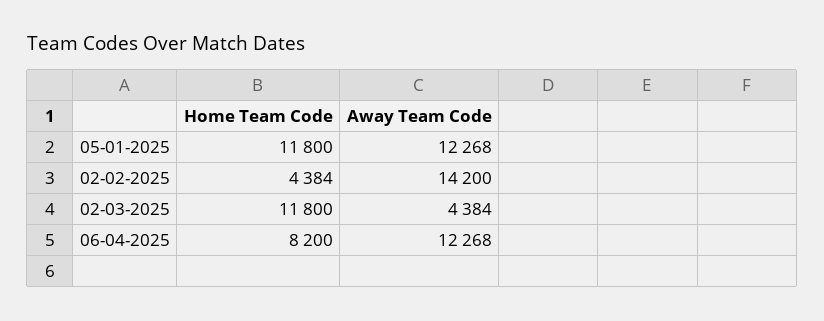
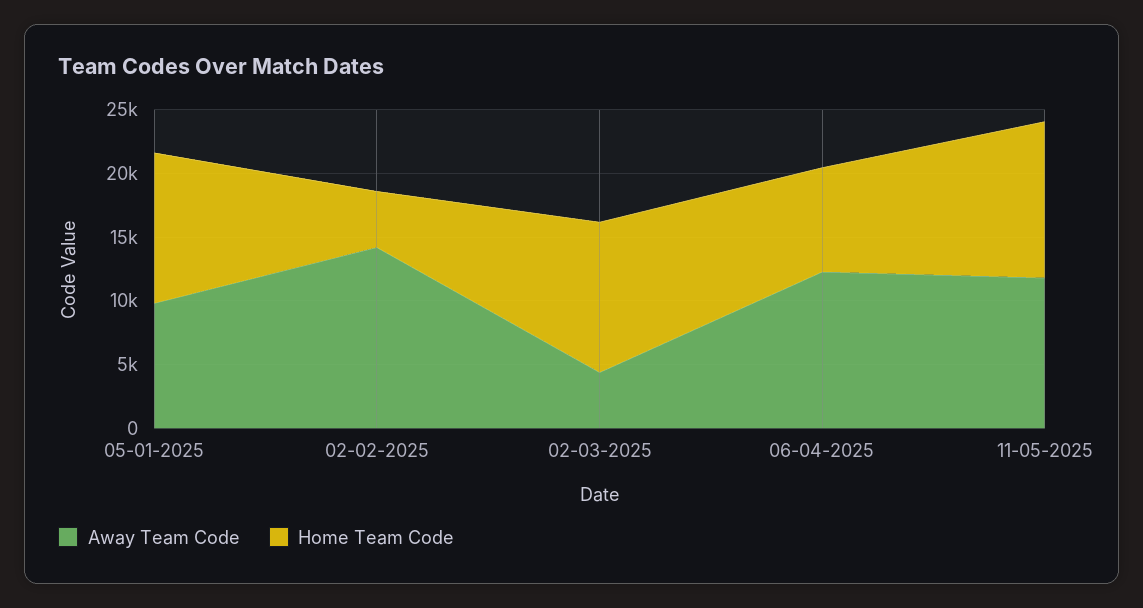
Away Team Code, 05-01-2025: 12268 -> 10000
Away Team Code, 11-05-2025: none -> 12000
Home Team Code, 11-05-2025: none -> 12000

